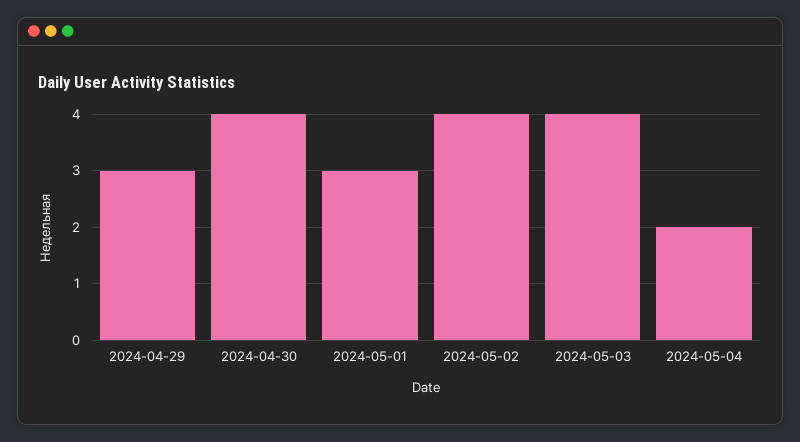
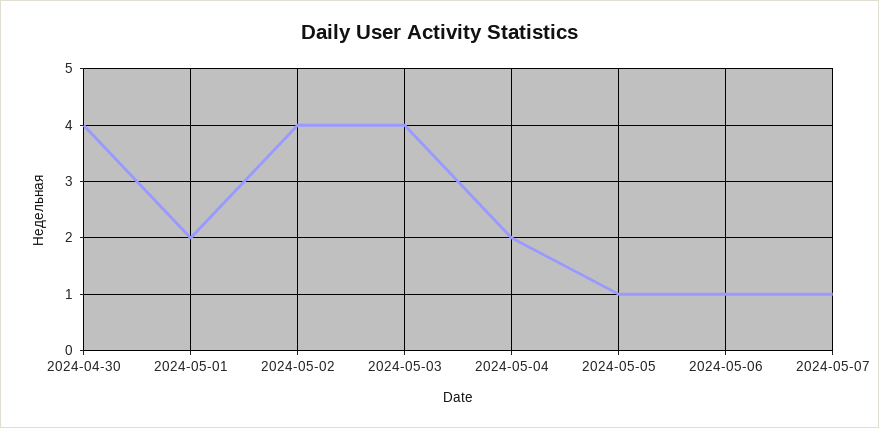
2024-04-29: 3 -> none
2024-05-01: 3 -> 2
2024-05-05: none -> 1
2024-05-06: none -> 1
2024-05-07: none -> 1

